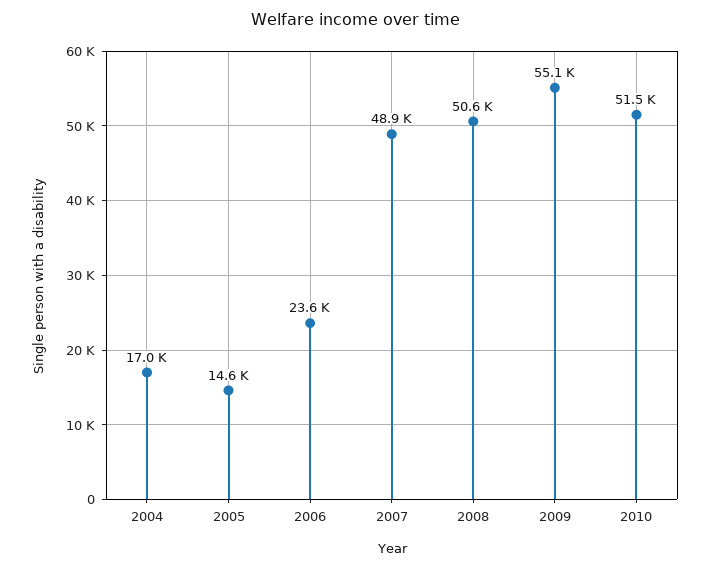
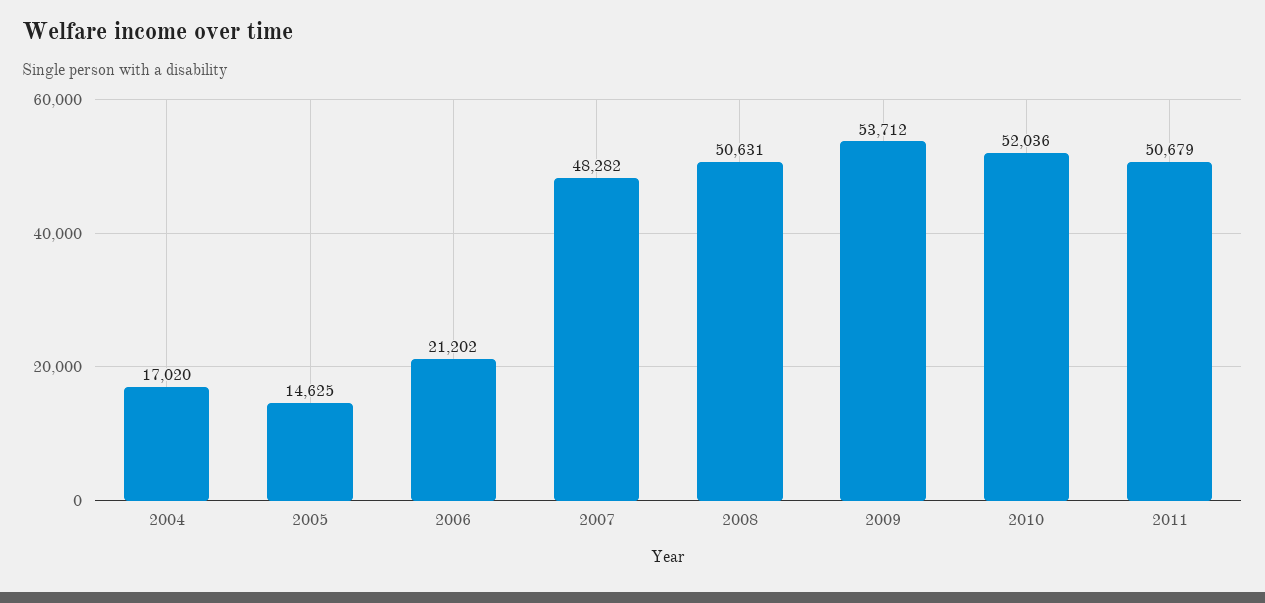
2006: 23600 -> 21202
2007: 48900 -> 48282
2009: 55100 -> 53712
2010: 51500 -> 52036
2011: none -> 50679

